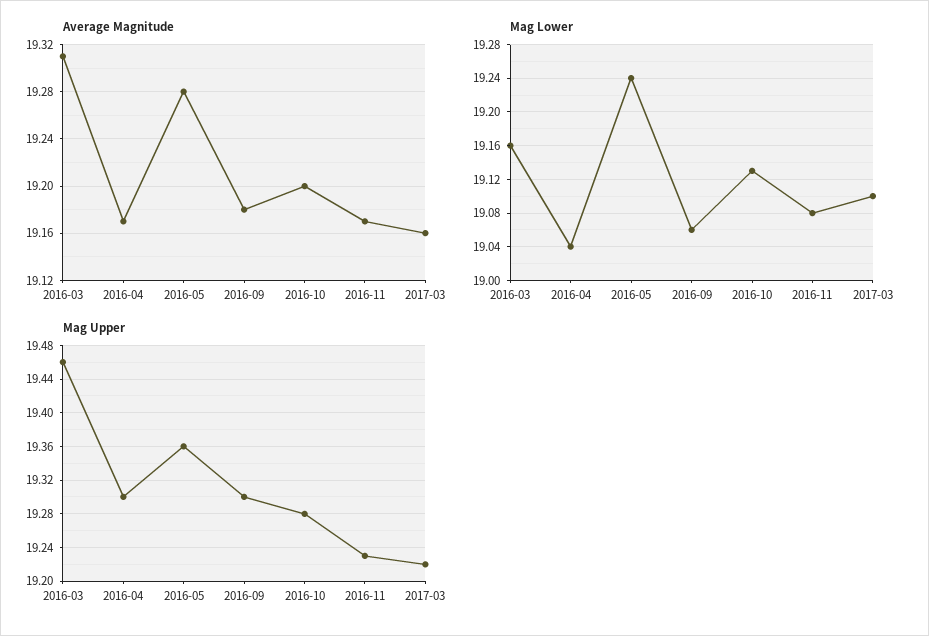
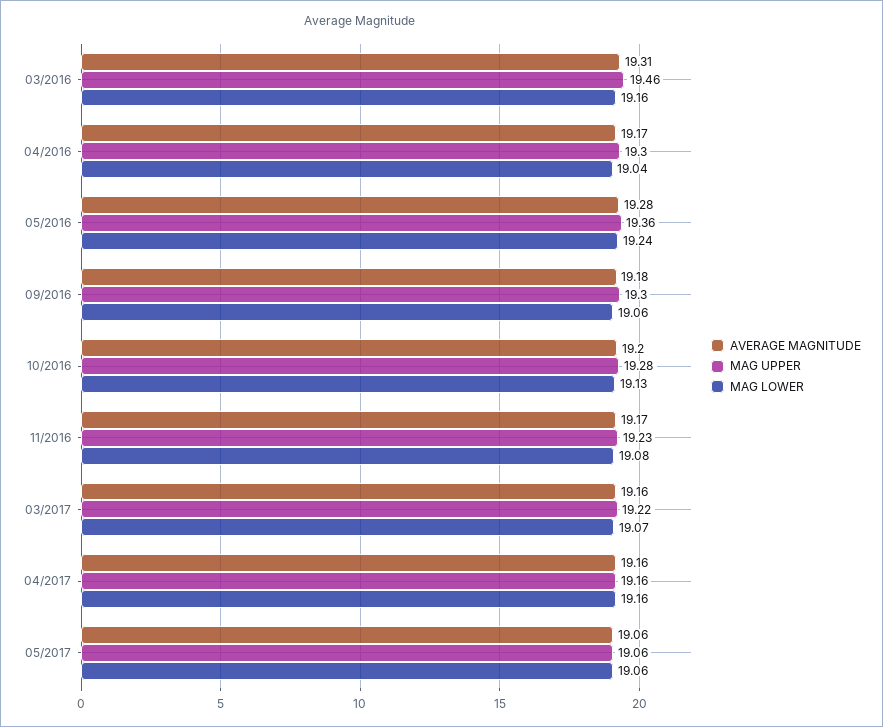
Mag Lower, 2017-03: 19.1 -> 19.07
Average Magnitude, 04/2017: none -> 19.16
Mag Upper, 04/2017: none -> 19.16
Mag Lower, 04/2017: none -> 19.16
Average Magnitude, 05/2017: none -> 19.06
Mag Upper, 05/2017: none -> 19.06
Mag Lower, 05/2017: none -> 19.06

